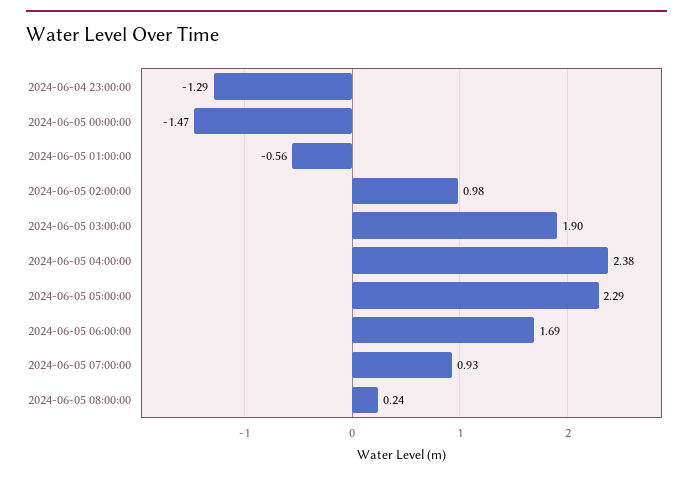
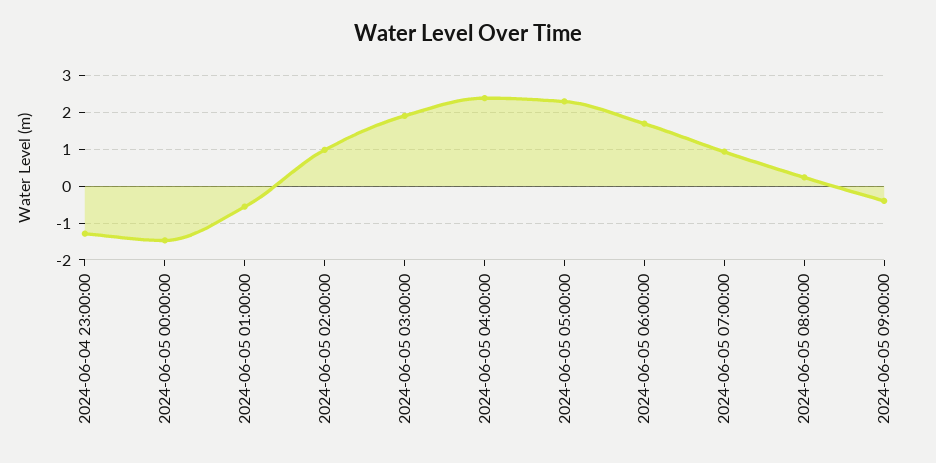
2024-06-05 09:00:00: none -> -0.4

